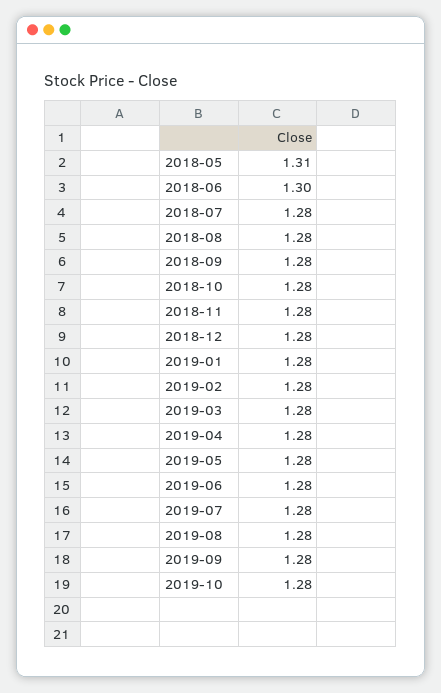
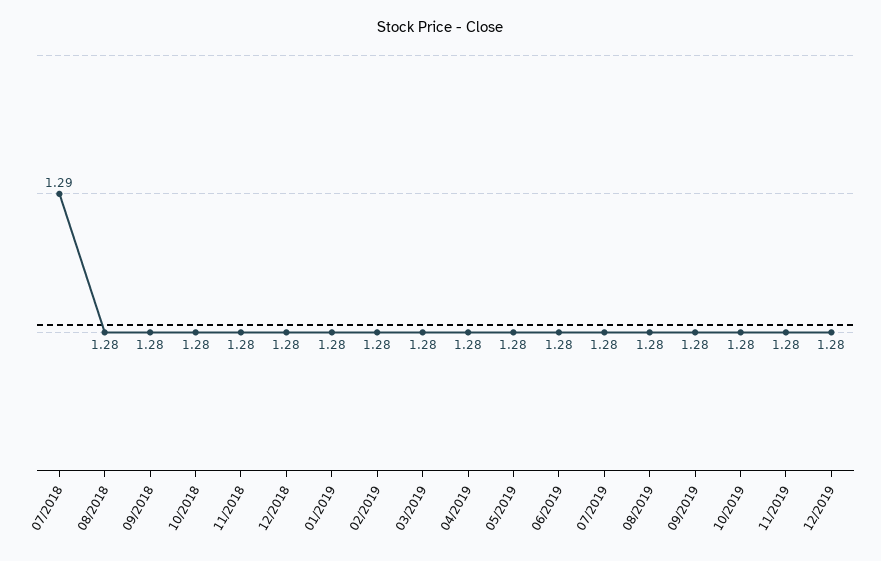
2018-05: 1.31 -> none
2018-06: 1.3 -> none
2018-07: 1.28 -> 1.29
11/2019: none -> 1.28
12/2019: none -> 1.28

